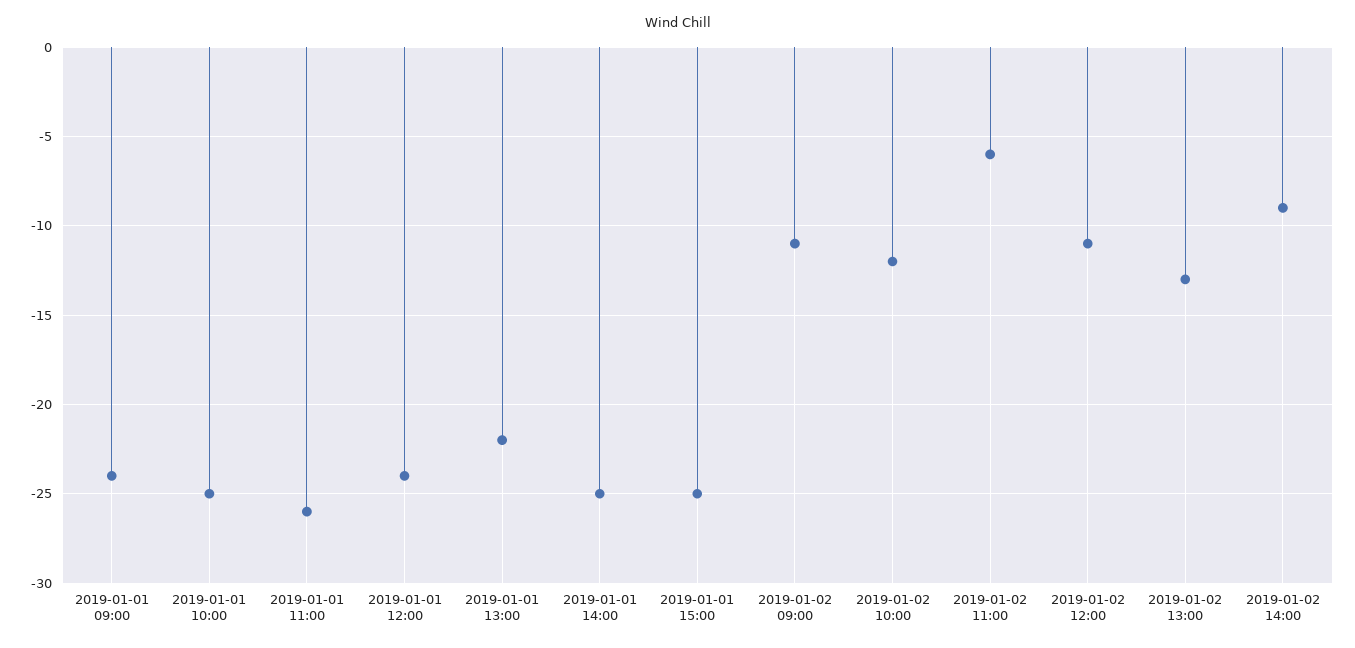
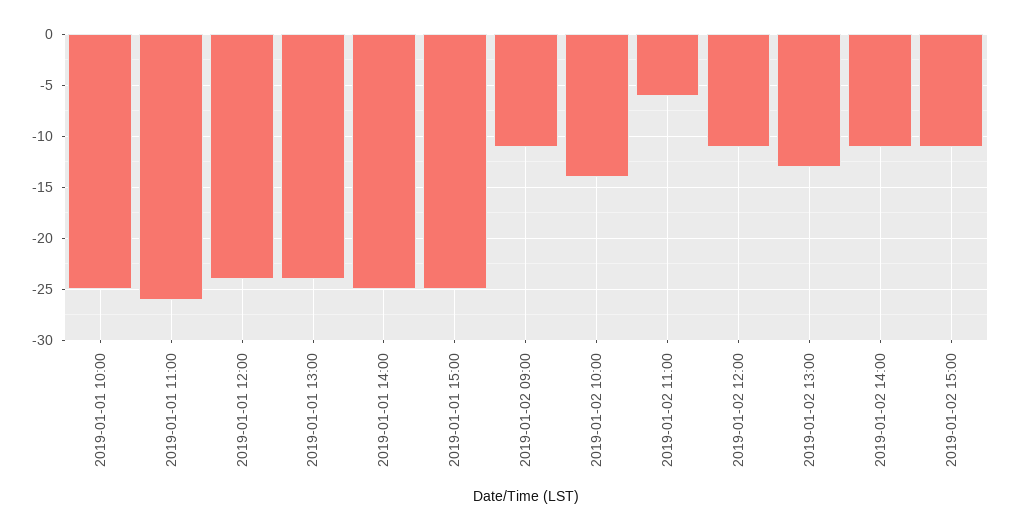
2019-01-01 09:00: -24 -> none
2019-01-01 13:00: -22 -> -24
2019-01-02 10:00: -12 -> -14
2019-01-02 14:00: -9 -> -11
2019-01-02 15:00: none -> -11

